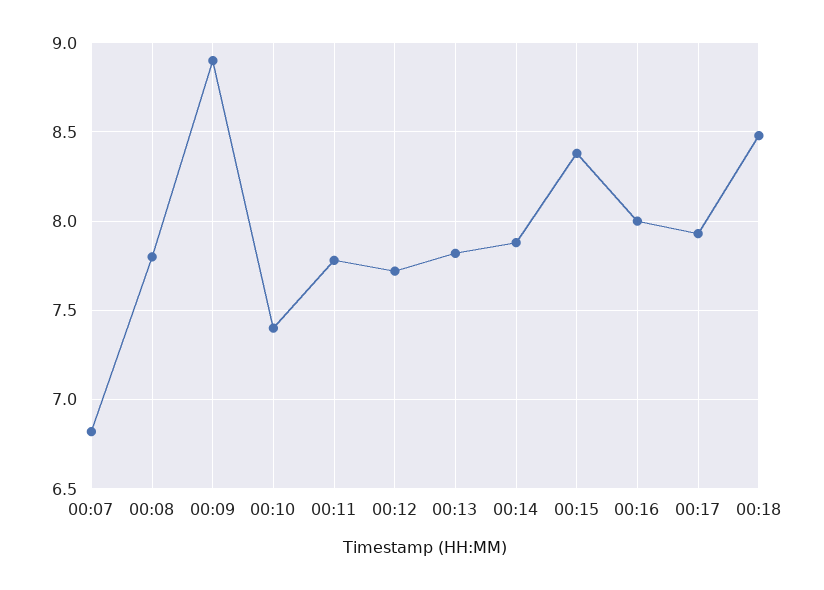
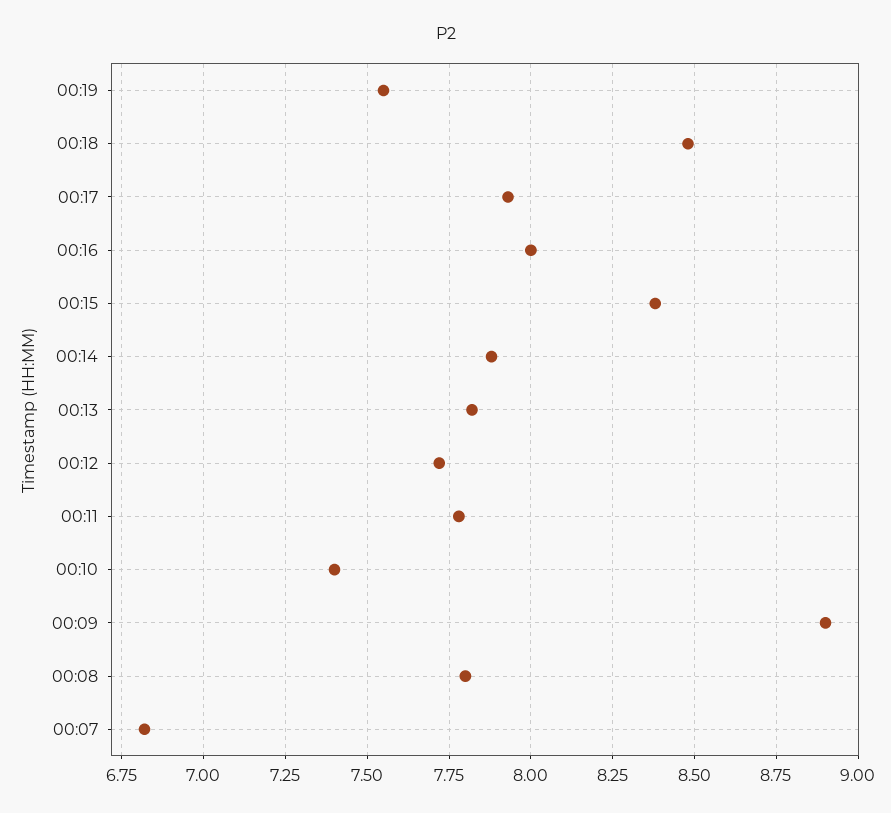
00:19: none -> 7.55

